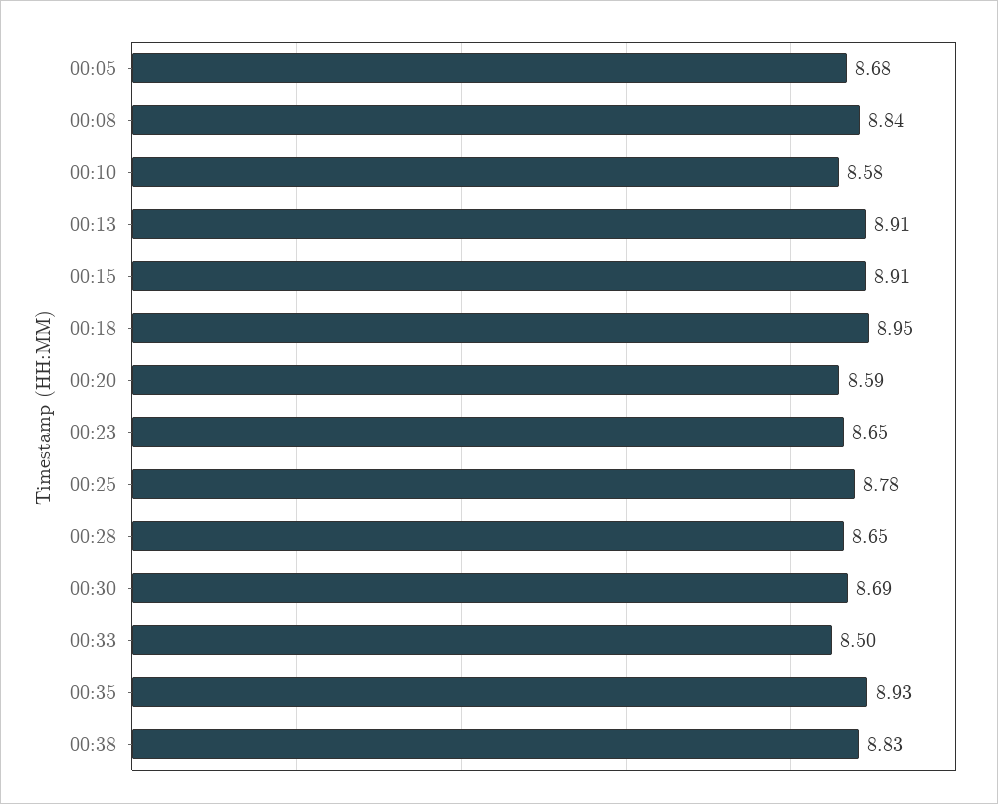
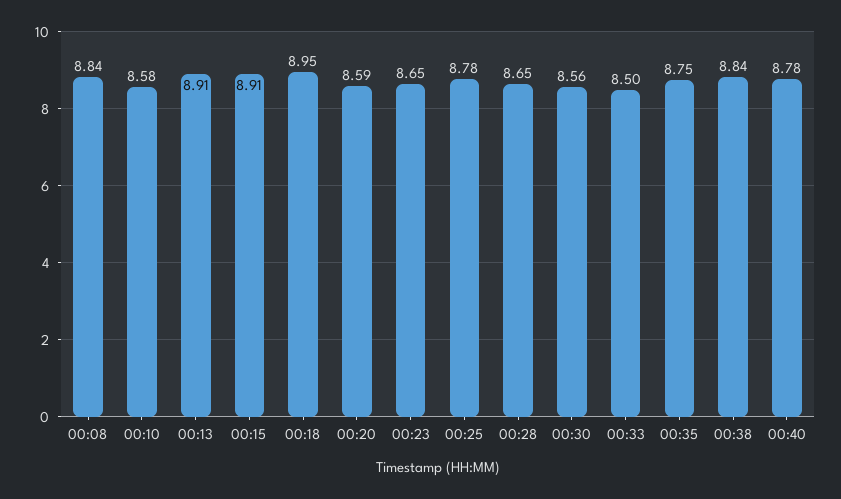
00:05: 8.68 -> none
00:30: 8.69 -> 8.56
00:35: 8.93 -> 8.75
00:38: 8.83 -> 8.84
00:40: none -> 8.78

